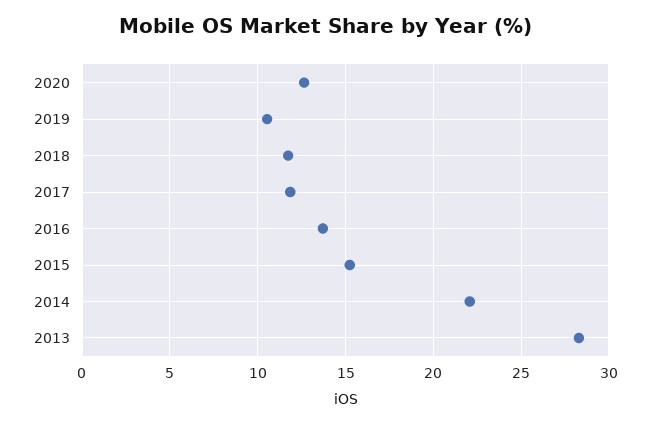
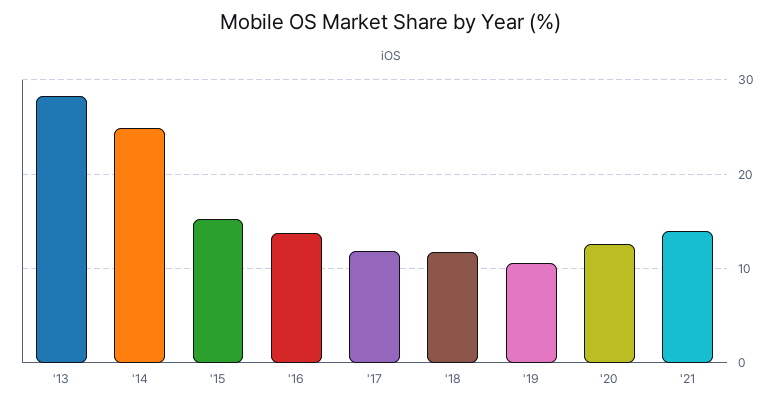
2014: 22 -> 25
'21: none -> 14

